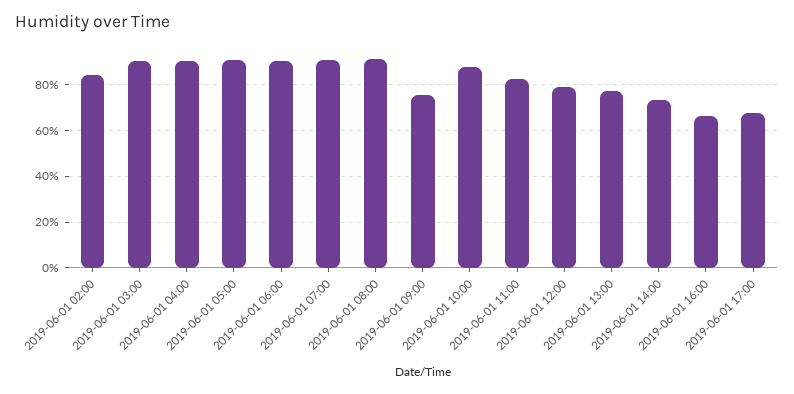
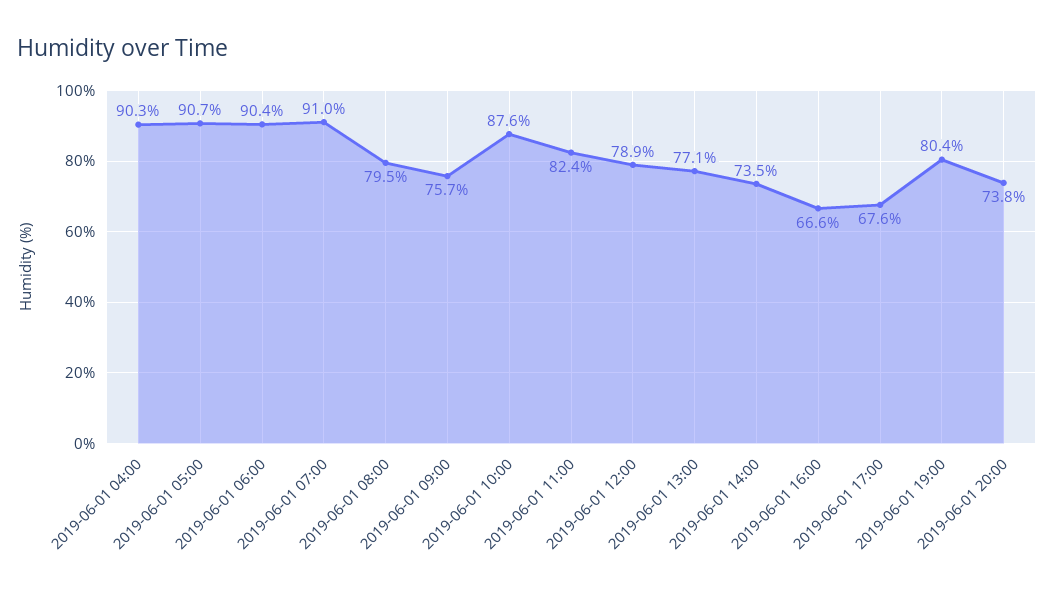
2019-06-01 02:00: 85 -> none
2019-06-01 03:00: 90 -> none
2019-06-01 08:00: 90 -> 79.5
2019-06-01 19:00: none -> 80.4
2019-06-01 20:00: none -> 73.8

